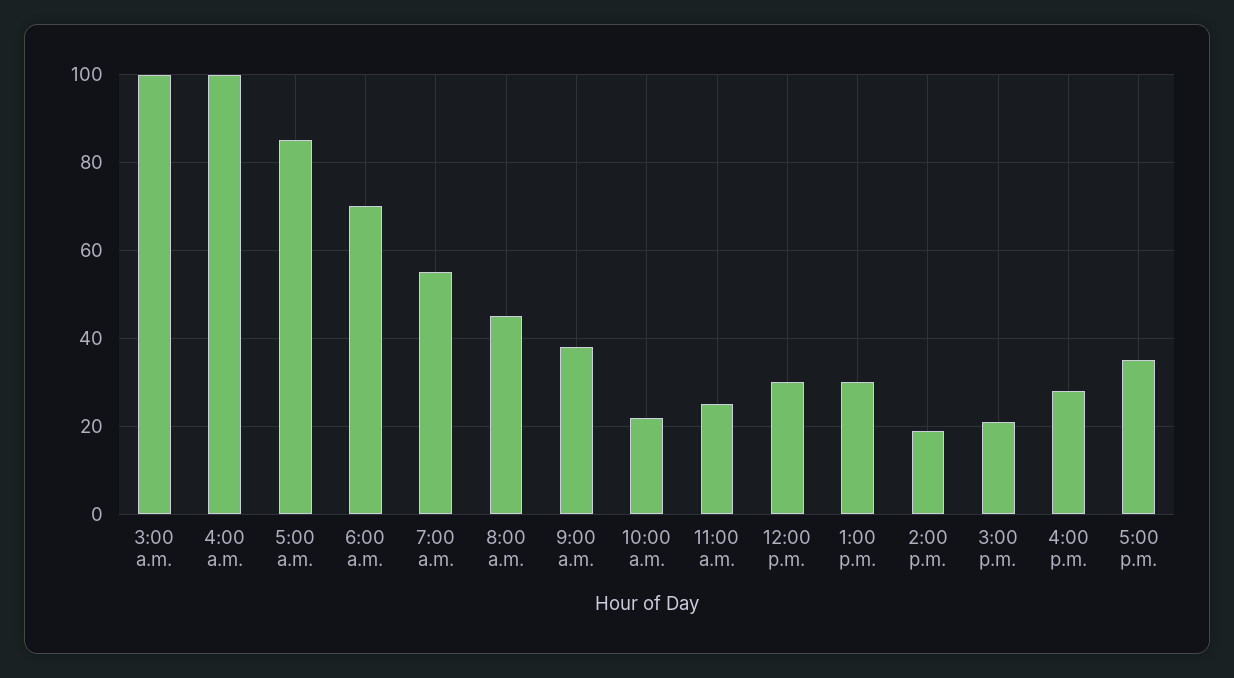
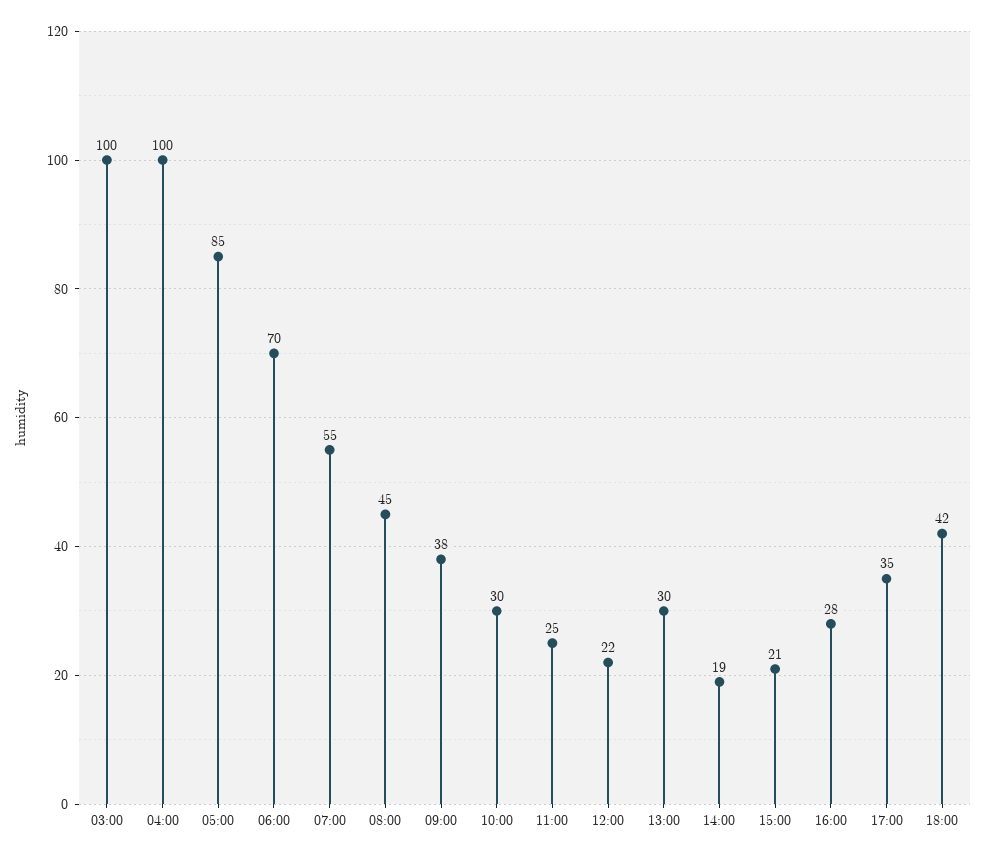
10:00 a.m.: 22 -> 30
12:00 p.m.: 30 -> 22
18:00: none -> 42

